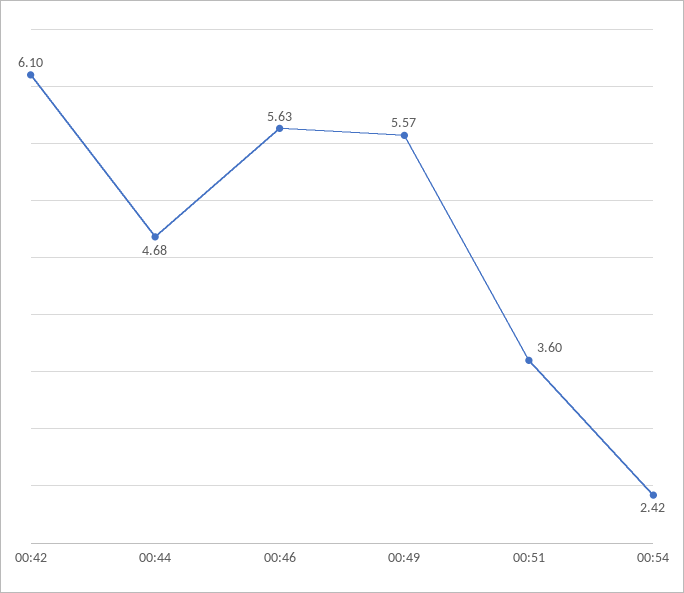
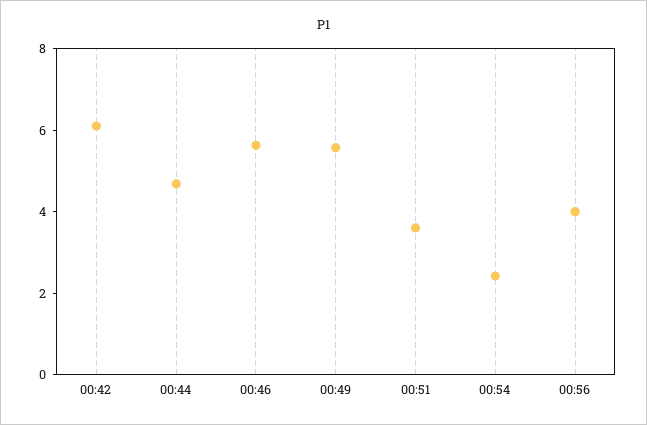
00:56: none -> 4

